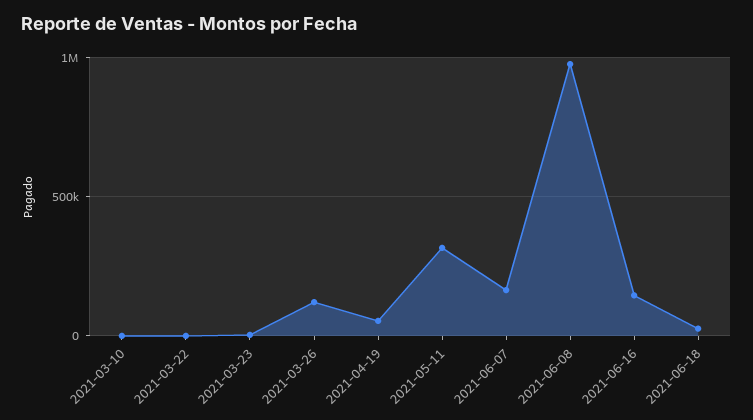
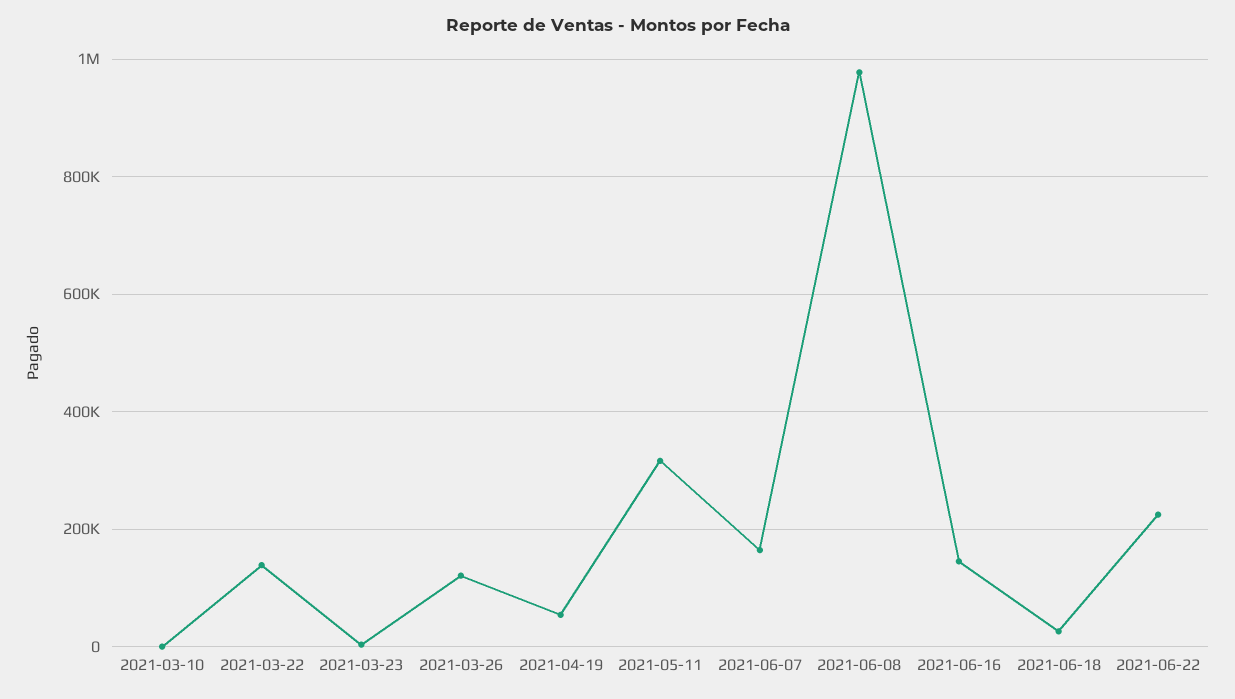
2021-03-22: 0 -> 140000
2021-06-22: none -> 220000

